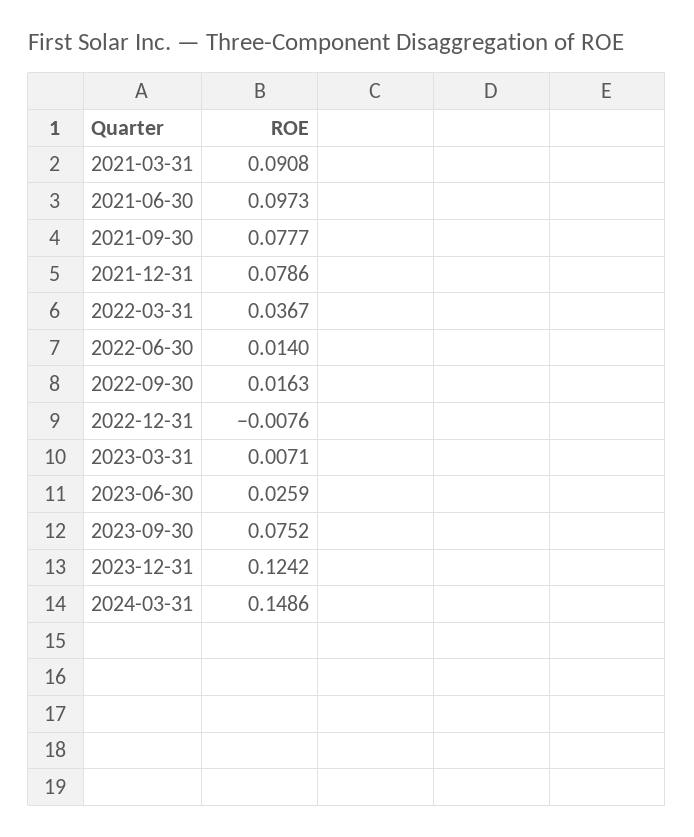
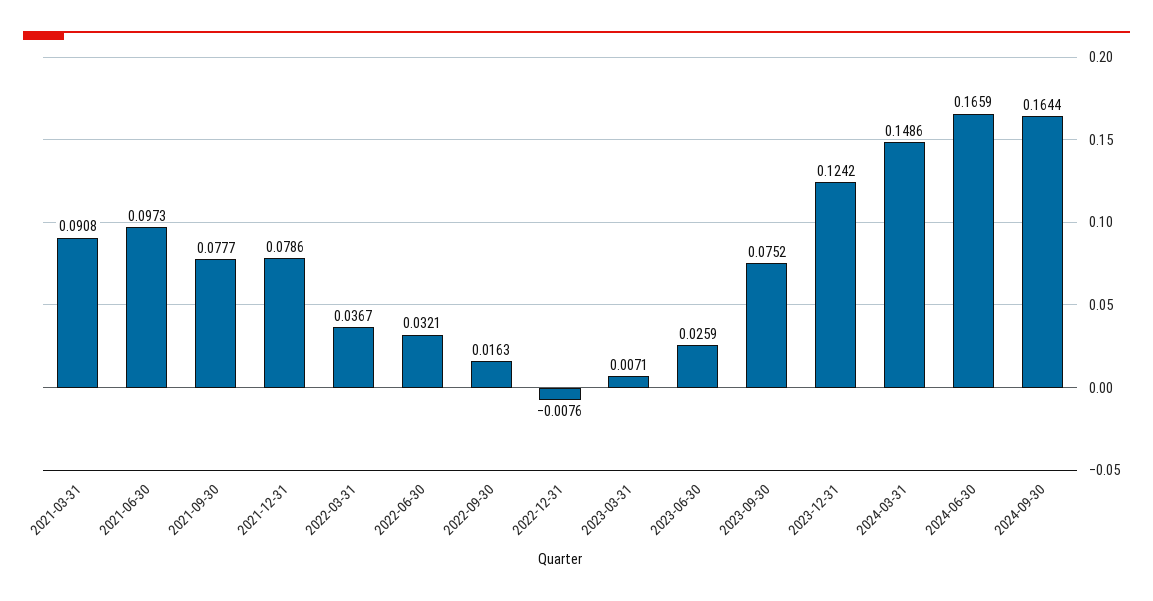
2022-06-30: 0.014 -> 0.0321
2024-06-30: none -> 0.1659
2024-09-30: none -> 0.1644

